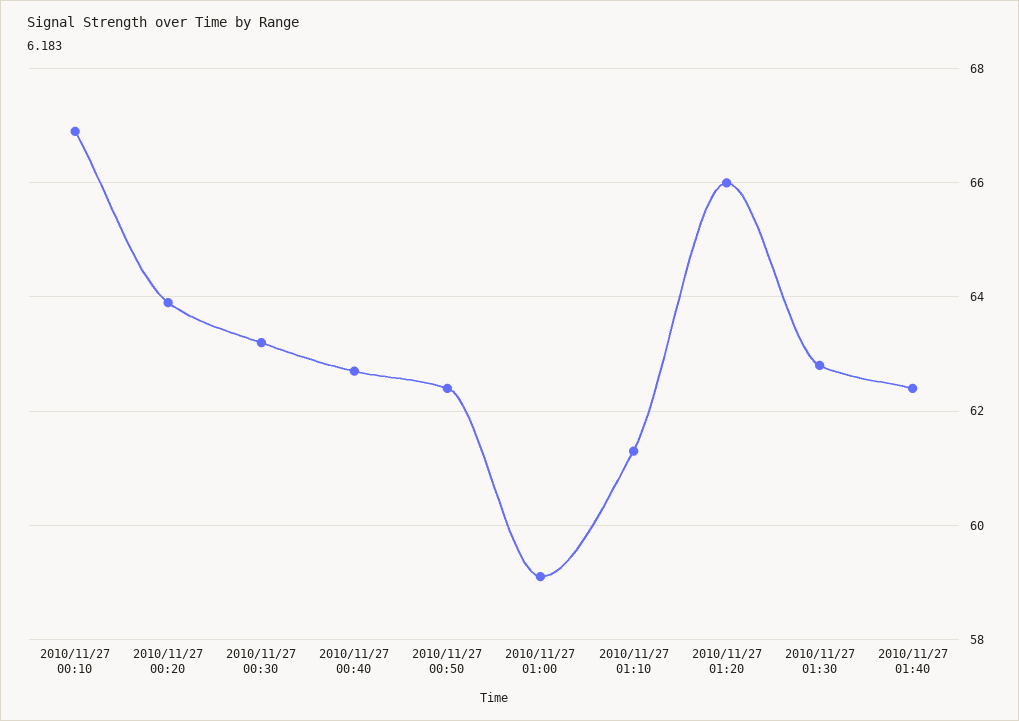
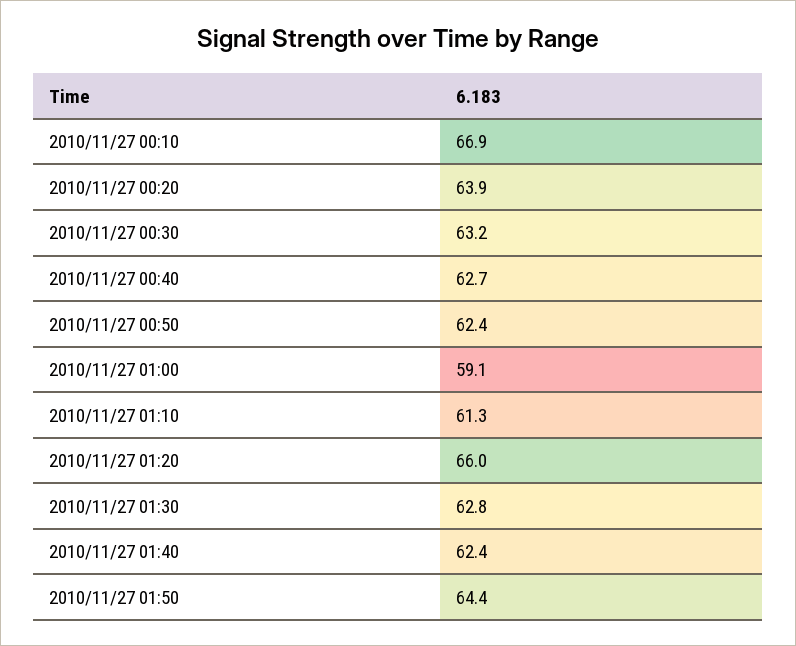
2010/11/27 01:50: none -> 64.4

